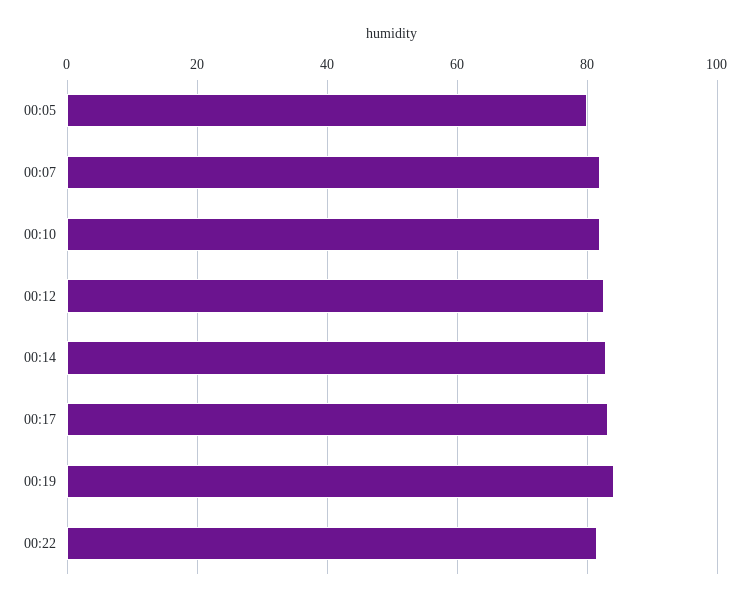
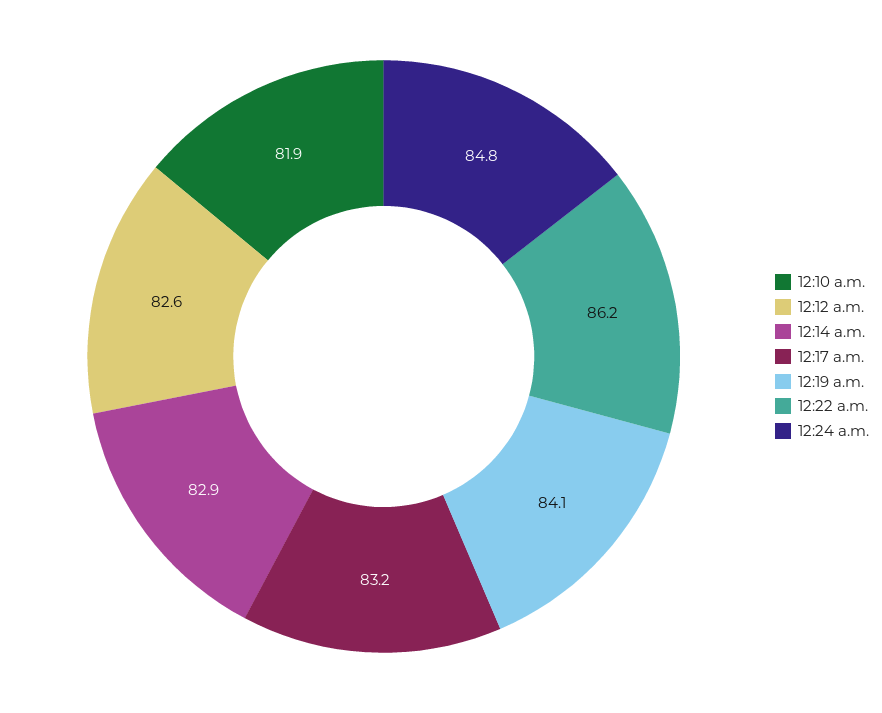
00:05: 80 -> none
00:07: 82 -> none
00:22: 82 -> 86.2
12:24 a.m.: none -> 84.8

